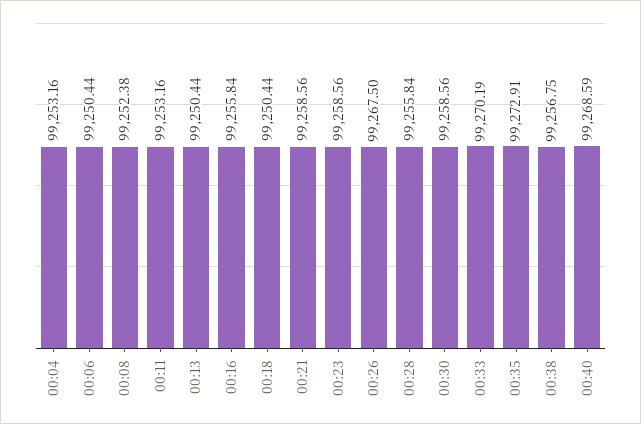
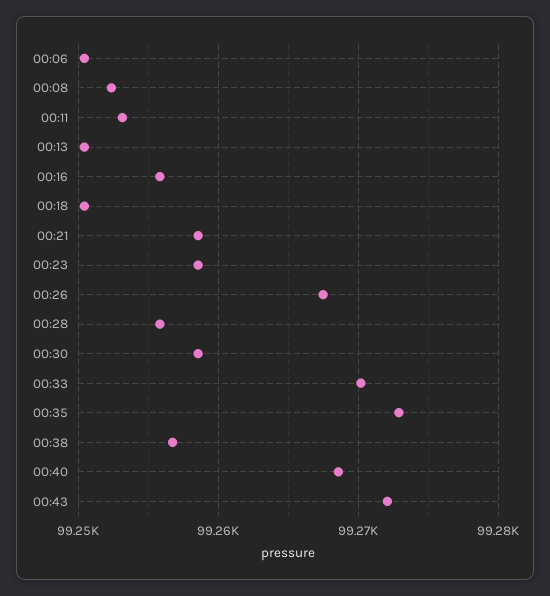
00:04: 99253.16 -> none
00:43: none -> 99272

